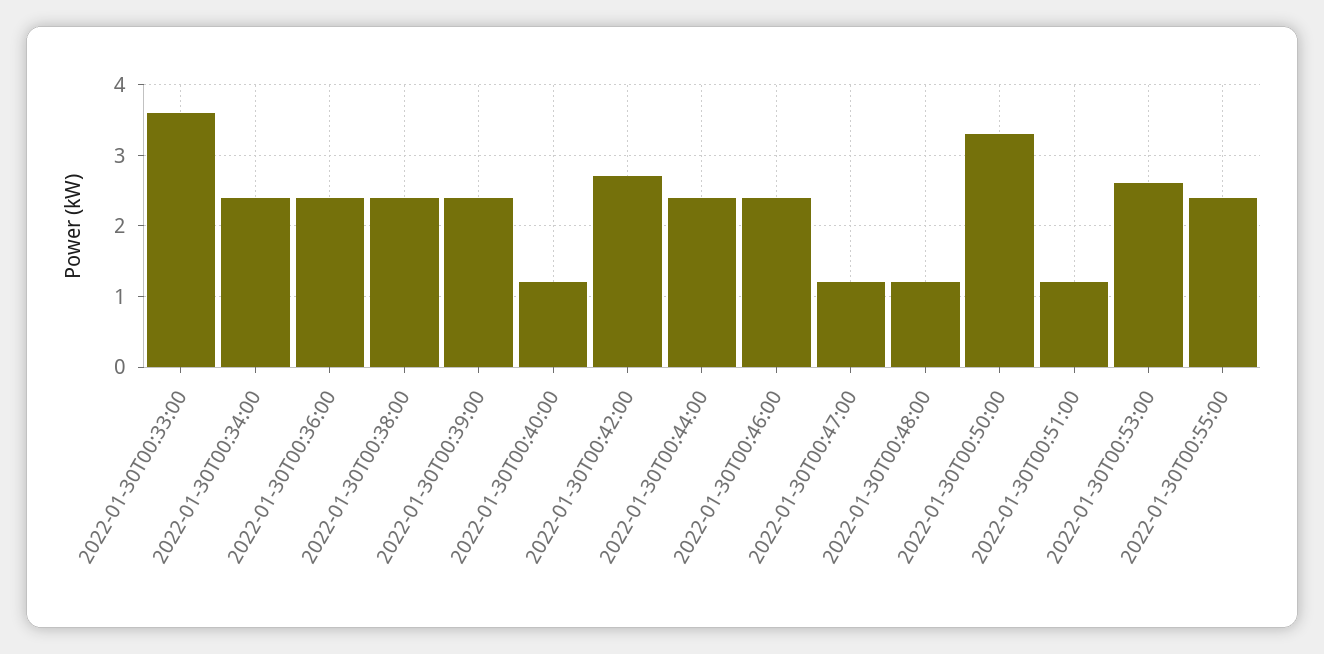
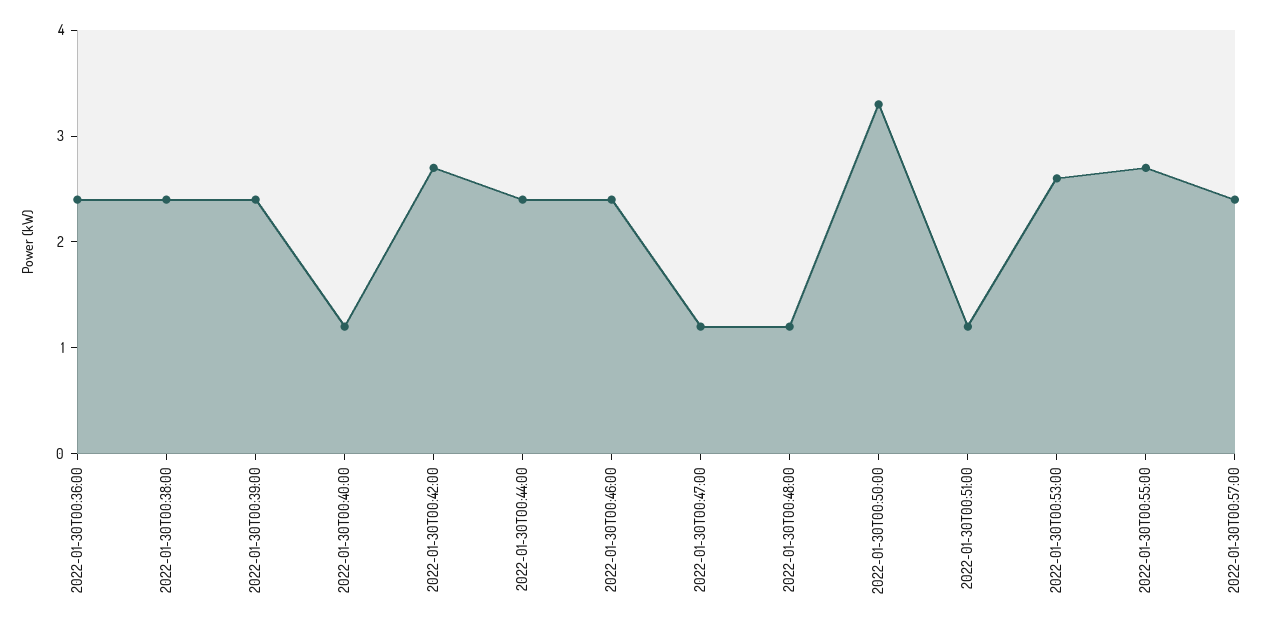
2022-01-30T00:33:00: 3.6 -> none
2022-01-30T00:34:00: 2.4 -> none
2022-01-30T00:55:00: 2.4 -> 2.7
2022-01-30T00:57:00: none -> 2.4

